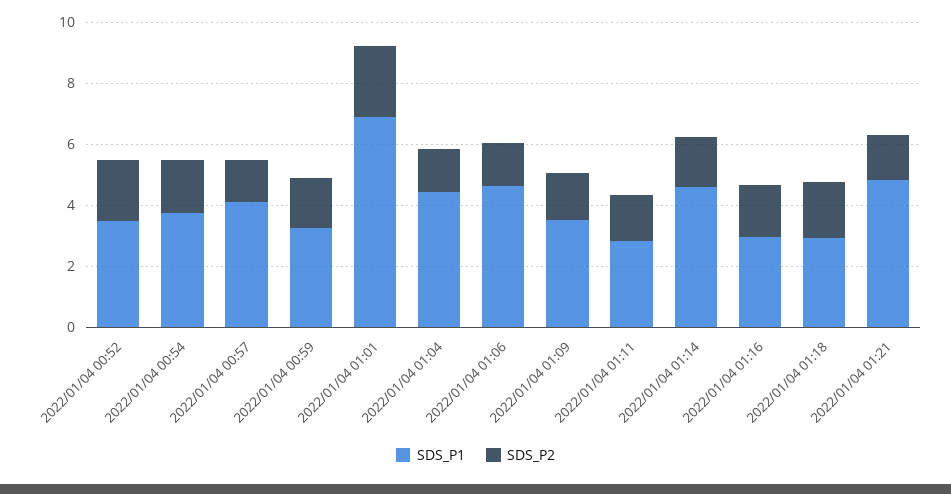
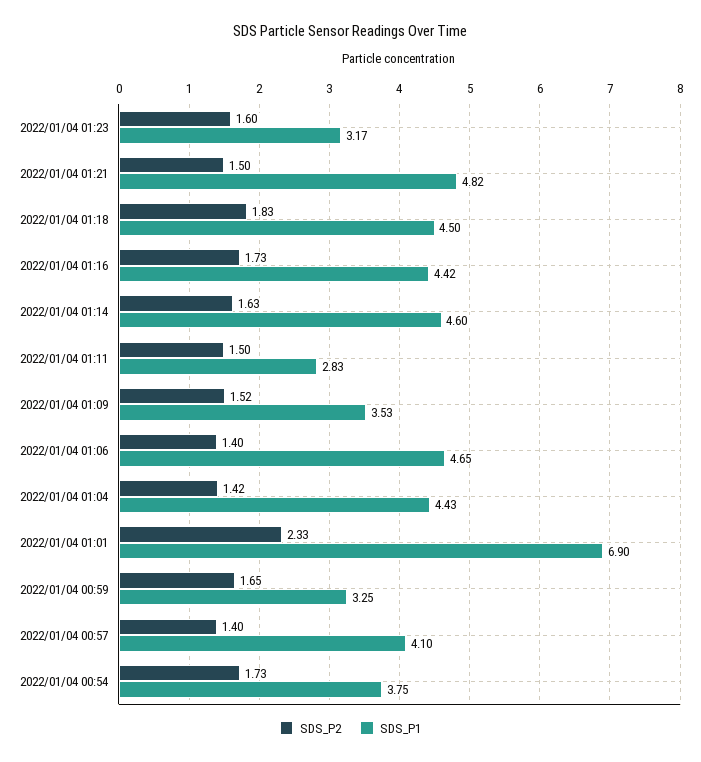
SDS_P1, 2022/01/04 00:52: 3.5 -> none
SDS_P2, 2022/01/04 00:52: 2 -> none
SDS_P1, 2022/01/04 01:16: 3 -> 4.42
SDS_P1, 2022/01/04 01:18: 3 -> 4.5
SDS_P2, 2022/01/04 01:23: none -> 1.6
SDS_P1, 2022/01/04 01:23: none -> 3.17

